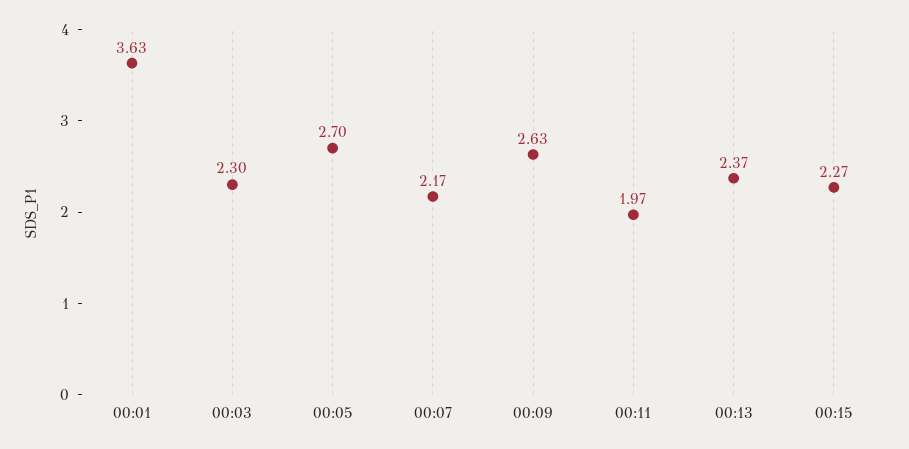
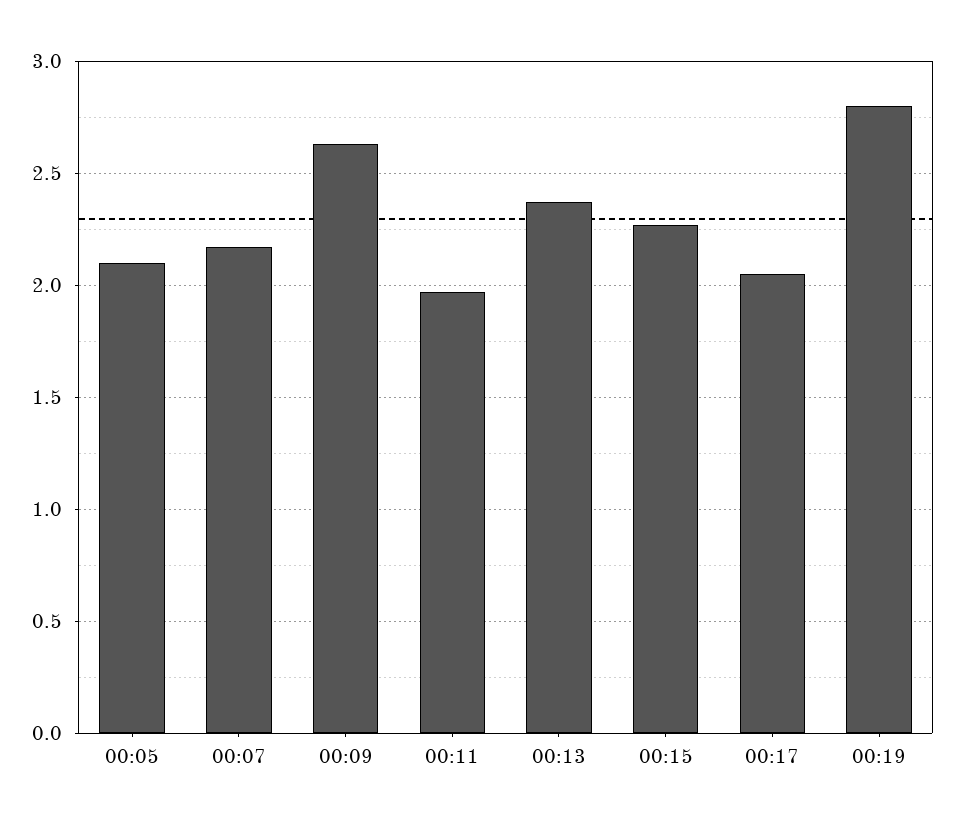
00:01: 3.63 -> none
00:03: 2.3 -> none
00:05: 2.7 -> 2.1
00:17: none -> 2.05
00:19: none -> 2.8

